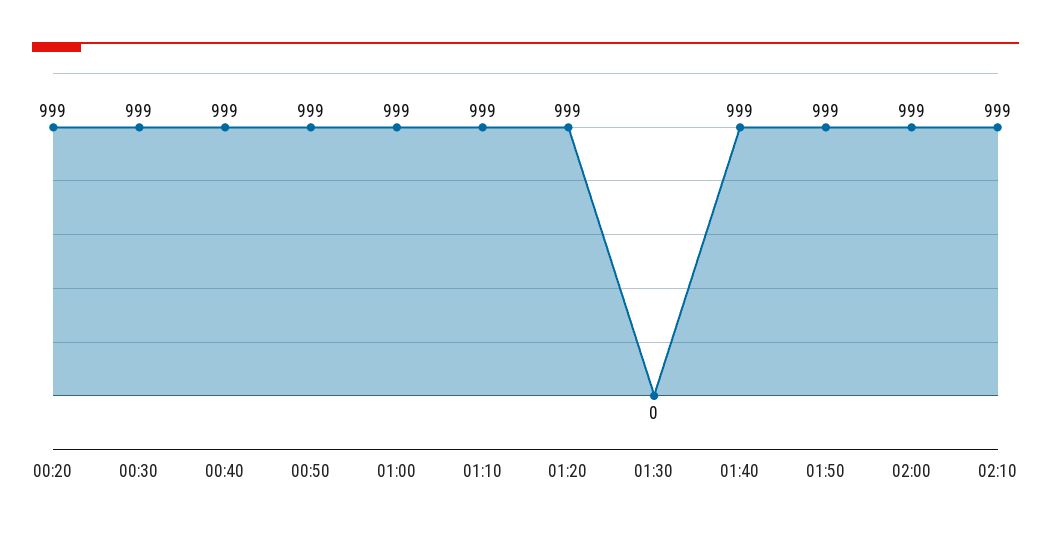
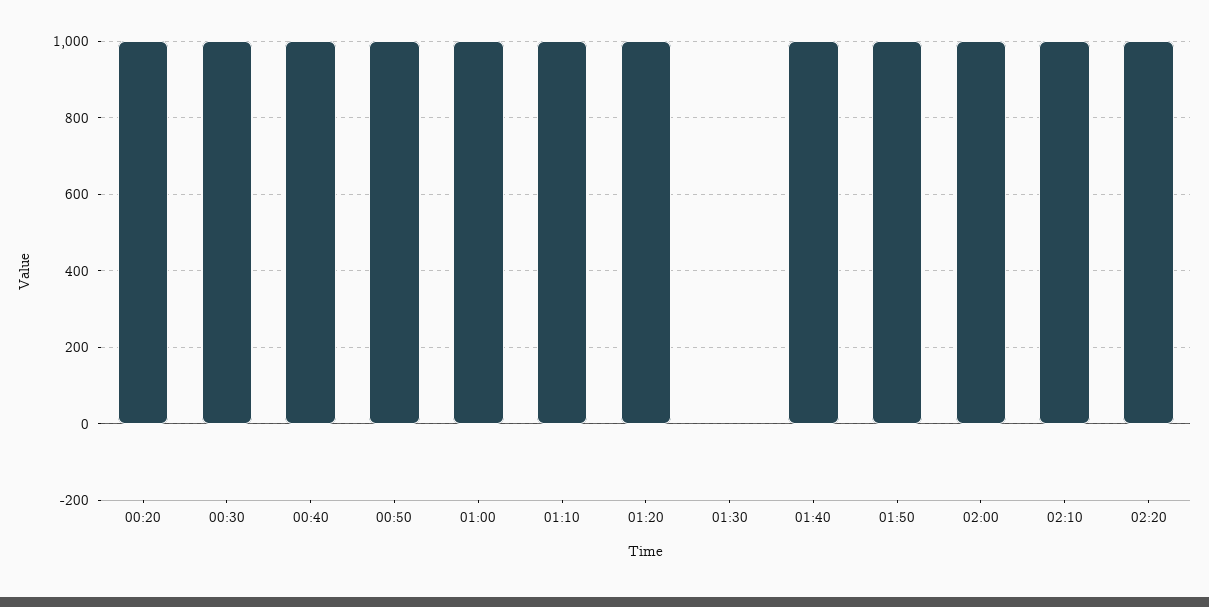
02:20: none -> 1000

